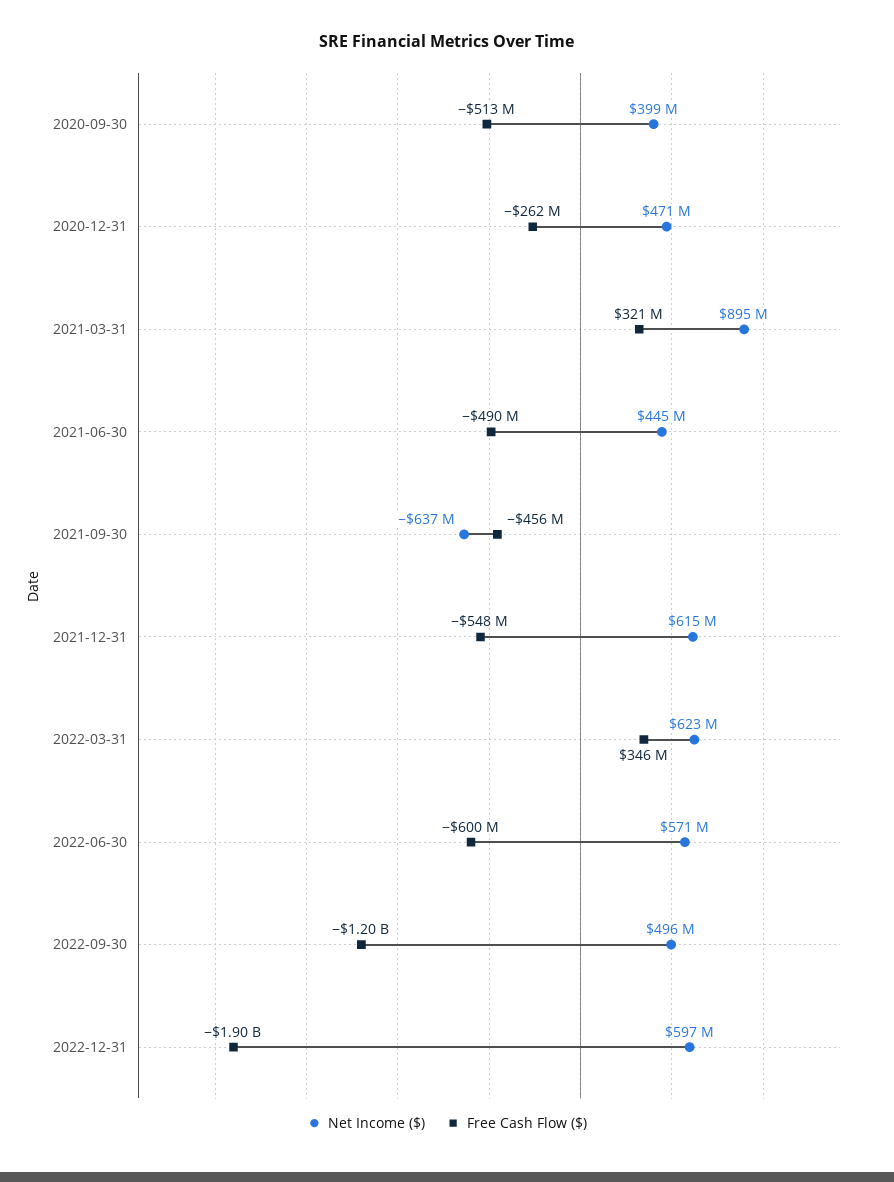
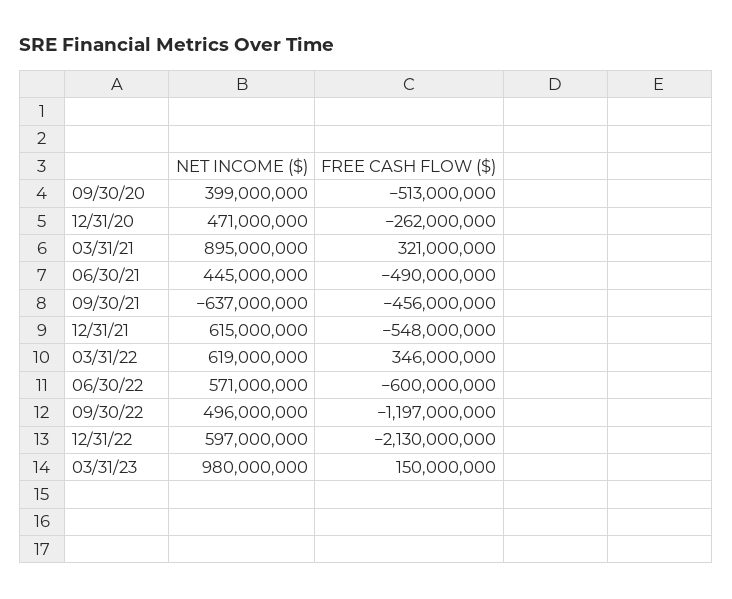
Net Income ($), 2022-03-31: 623000000 -> 619000000
Free Cash Flow ($), 2022-12-31: -1900000000 -> -2130000000
Net Income ($), 03/31/23: none -> 980000000
Free Cash Flow ($), 03/31/23: none -> 150000000

